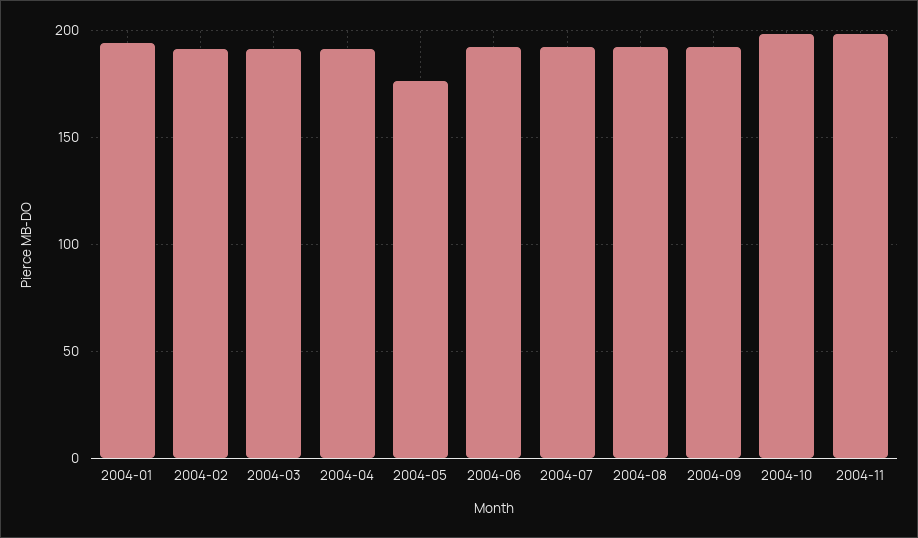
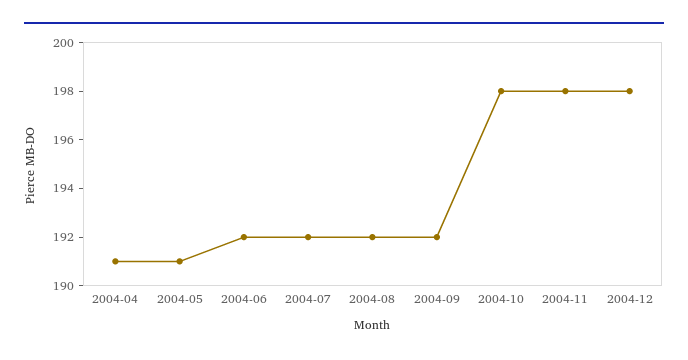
2004-01: 195 -> none
2004-02: 190 -> none
2004-03: 190 -> none
2004-05: 175 -> 191
2004-12: none -> 198

